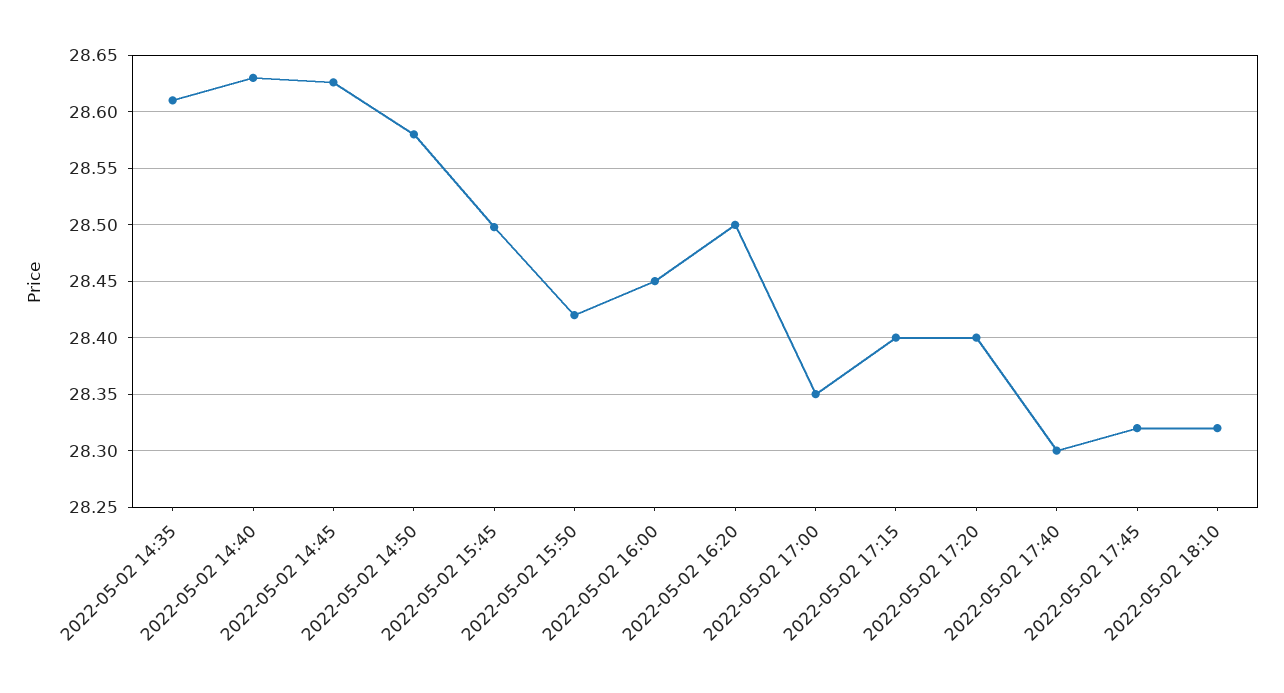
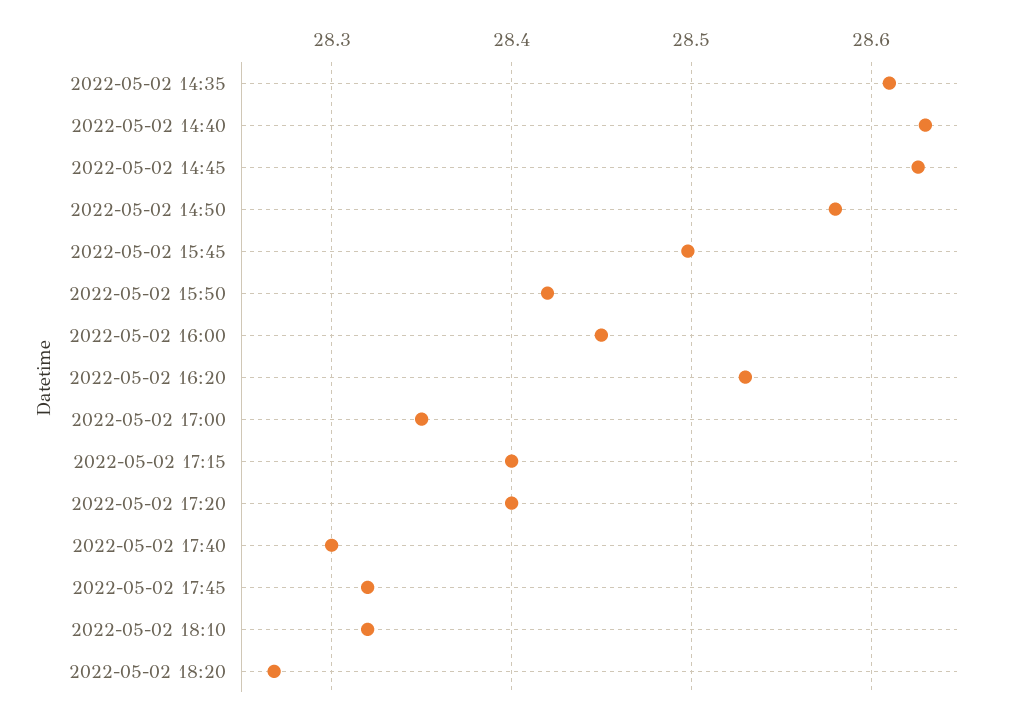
2022-05-02 16:20: 28.5 -> 28.53
2022-05-02 18:20: none -> 28.27

